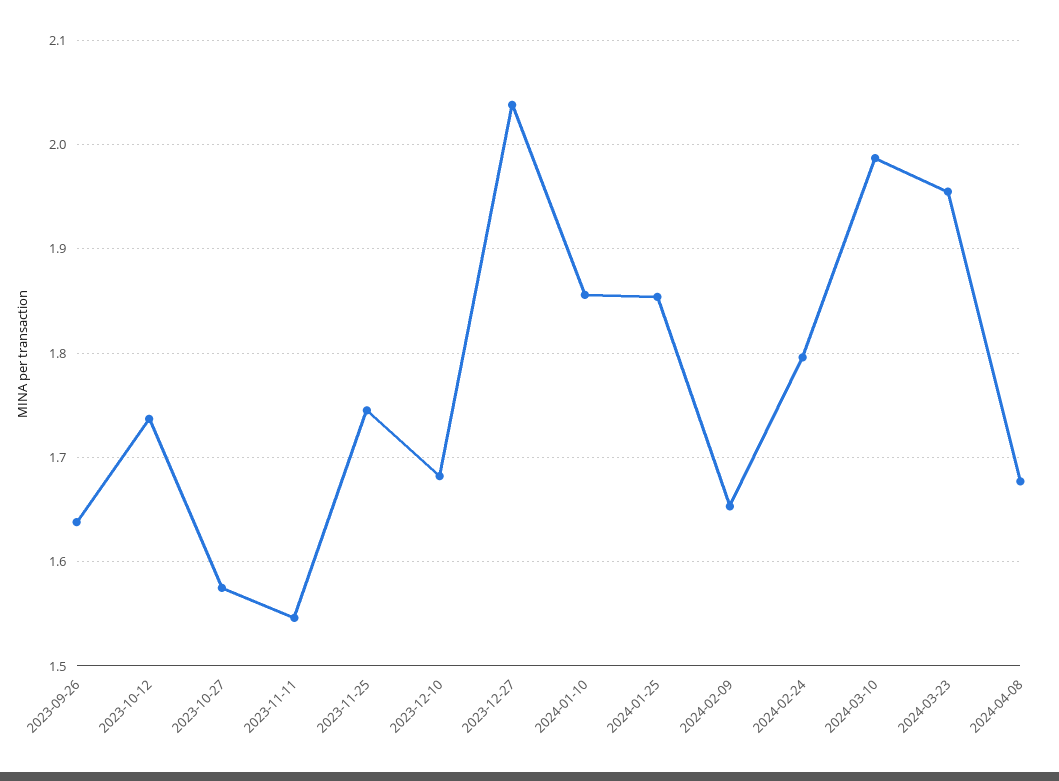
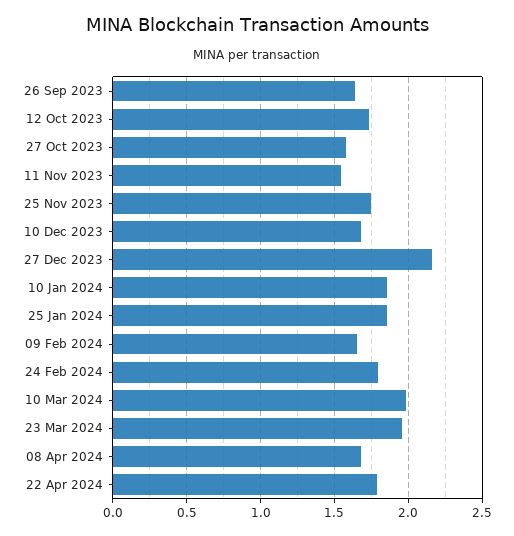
2023-12-27: 2.04 -> 2.15
22 Apr 2024: none -> 1.8

